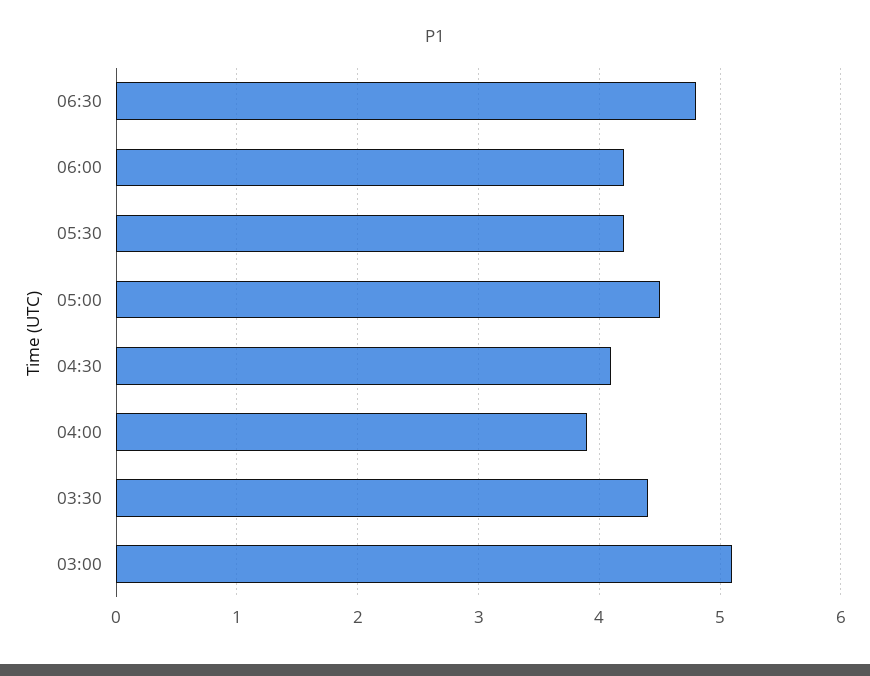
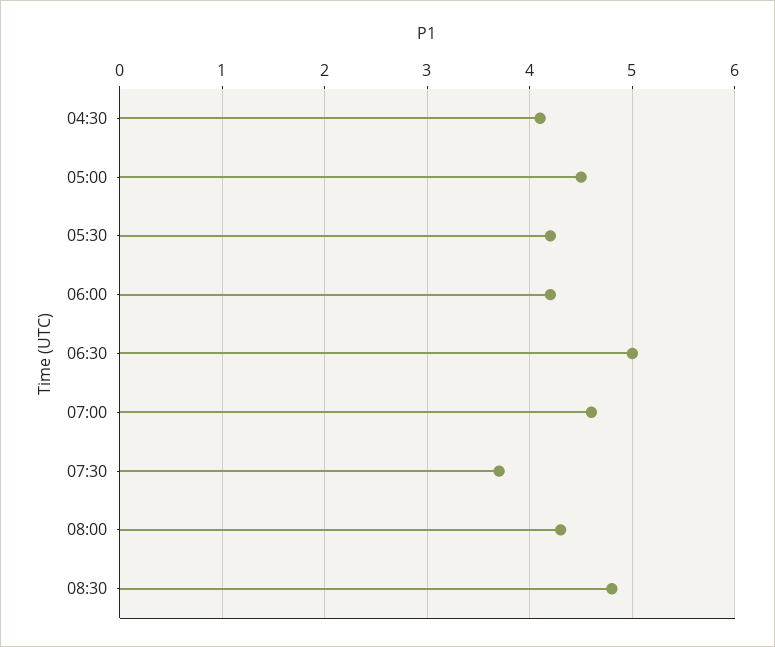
06:30: 4.8 -> 5
04:00: 3.9 -> none
03:30: 4.4 -> none
03:00: 5.1 -> none
07:00: none -> 4.6
07:30: none -> 3.7
08:00: none -> 4.3
08:30: none -> 4.8

